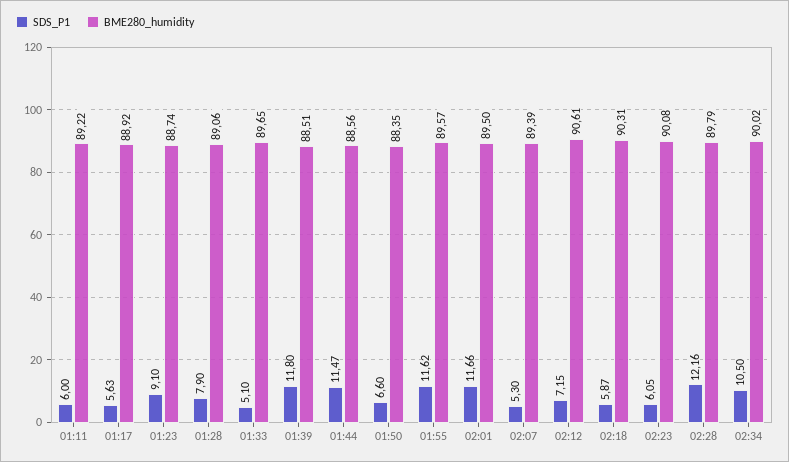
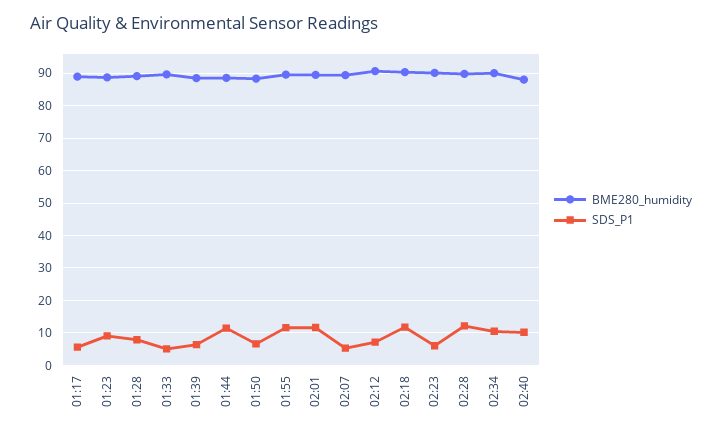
SDS_P1, 01:11: 6 -> none
BME280_humidity, 01:11: 89.22 -> none
SDS_P1, 01:39: 11.8 -> 6
SDS_P1, 02:18: 5.87 -> 12
BME280_humidity, 02:40: none -> 88
SDS_P1, 02:40: none -> 10

